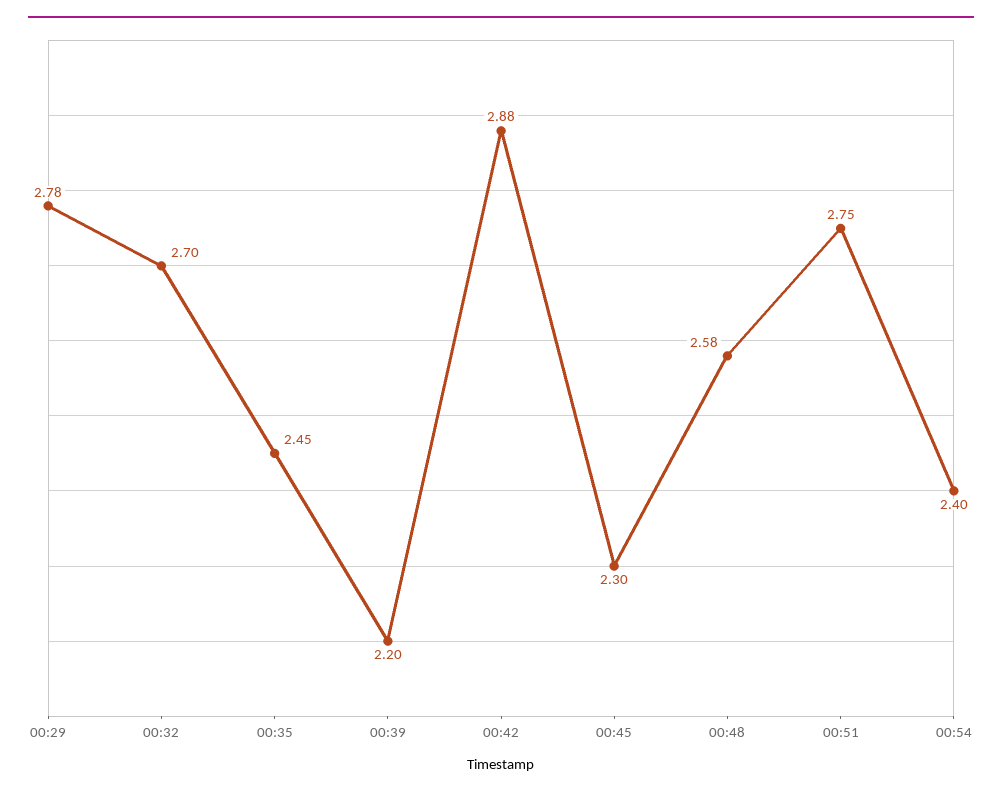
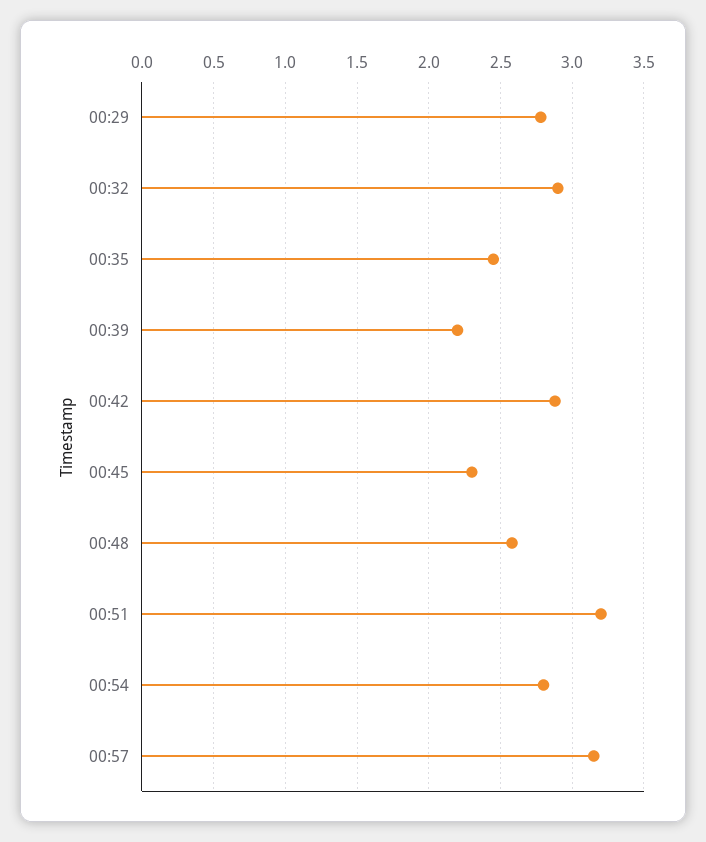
00:32: 2.7 -> 2.9
00:51: 2.75 -> 3.2
00:54: 2.4 -> 2.8
00:57: none -> 3.15

